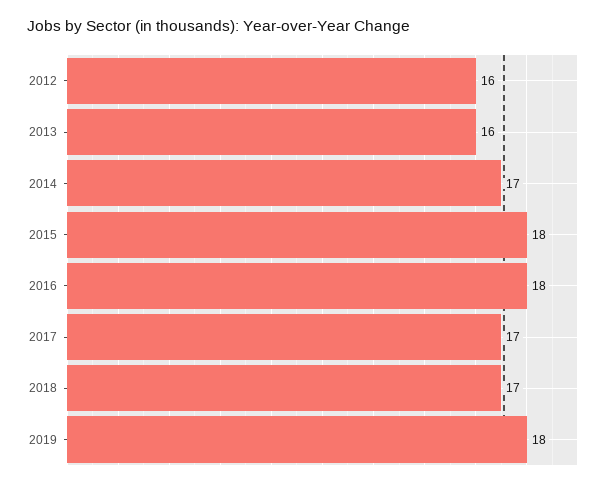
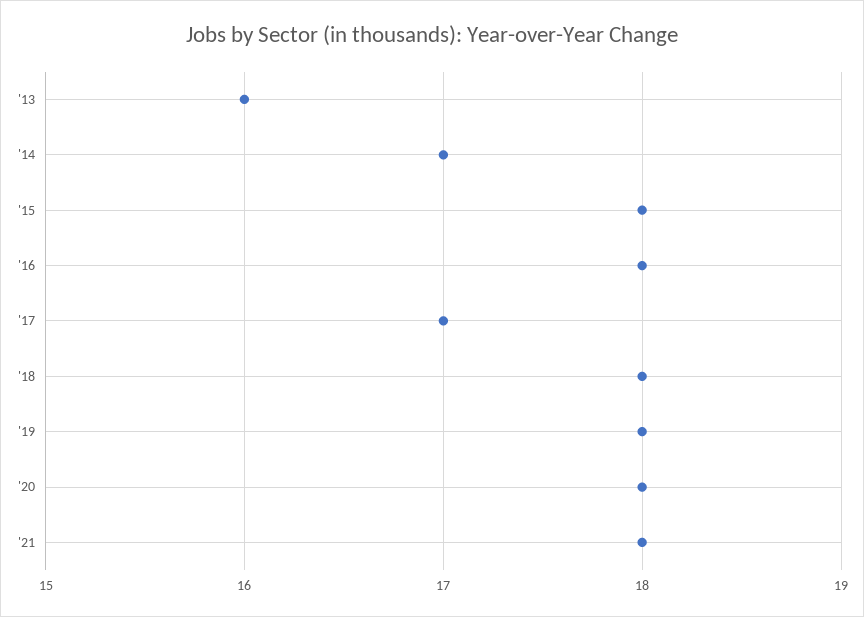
2012: 16 -> none
2018: 17 -> 18
'20: none -> 18
'21: none -> 18

